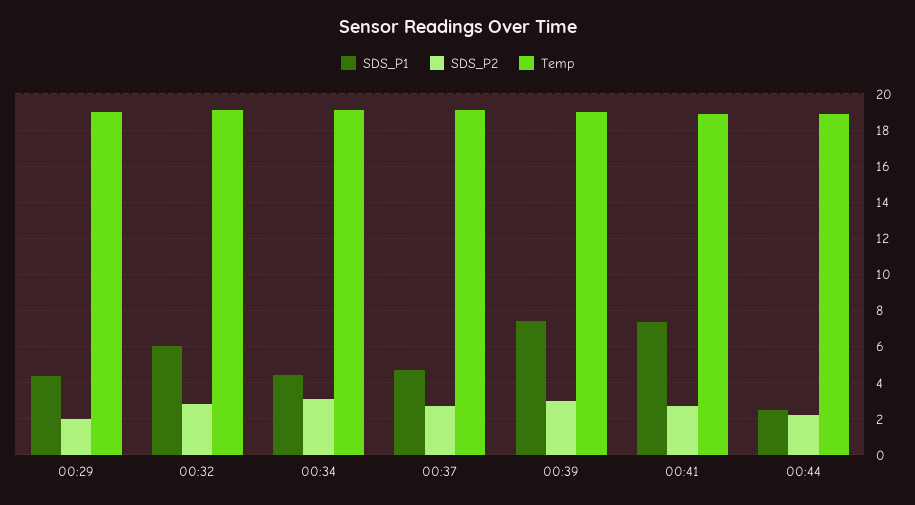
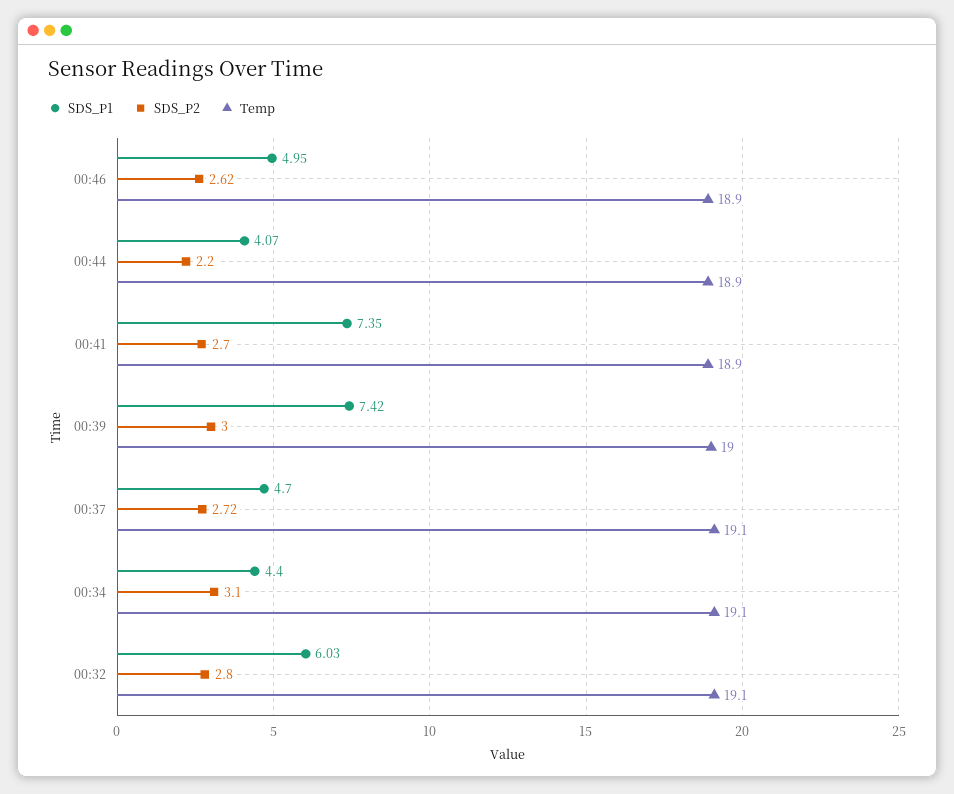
SDS_P1, 00:29: 4.5 -> none
SDS_P2, 00:29: 2 -> none
Temp, 00:29: 19 -> none
SDS_P1, 00:44: 2.5 -> 4.07
SDS_P1, 00:46: none -> 4.95
SDS_P2, 00:46: none -> 2.62
Temp, 00:46: none -> 18.9

